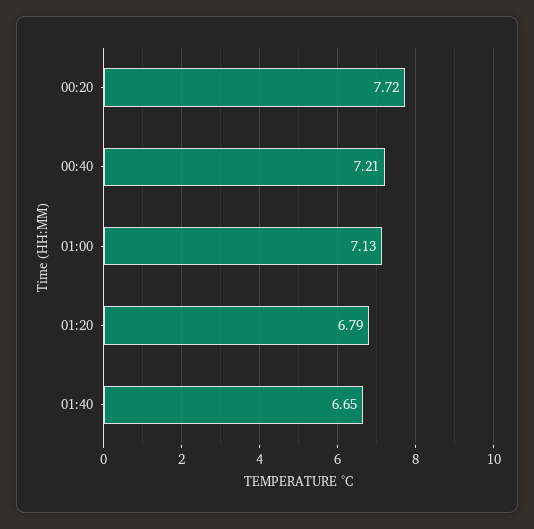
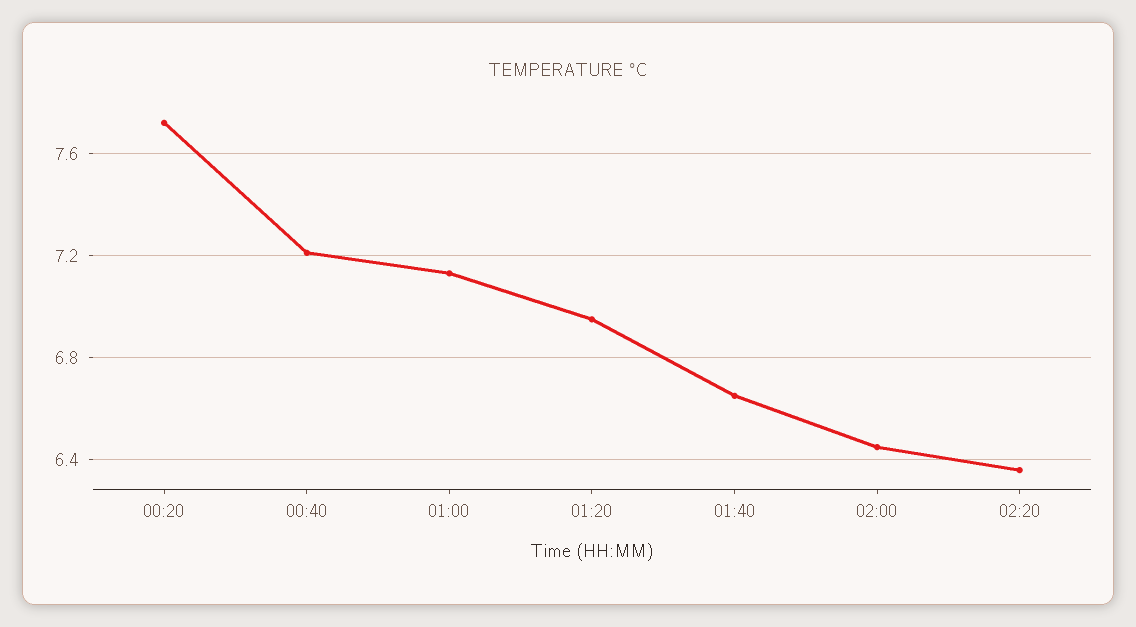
01:20: 6.79 -> 6.95
02:00: none -> 6.45
02:20: none -> 6.35

